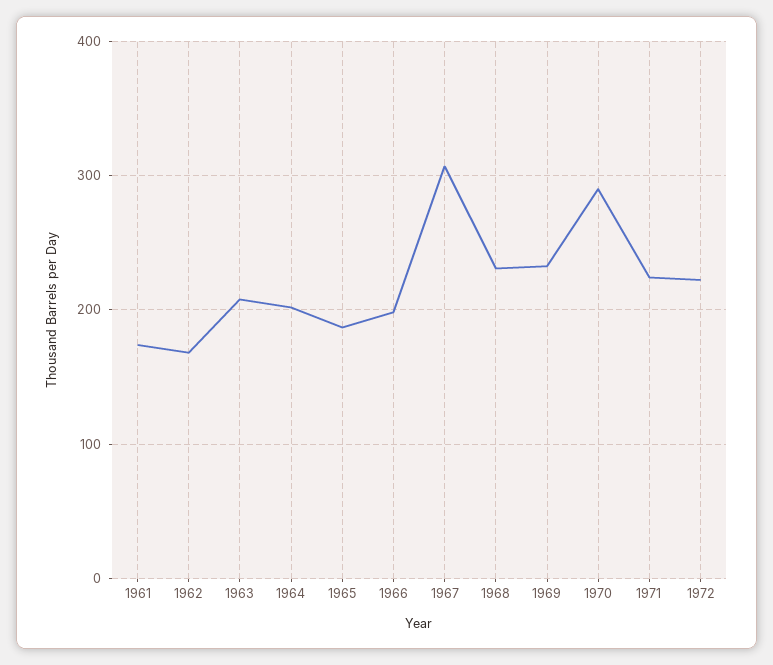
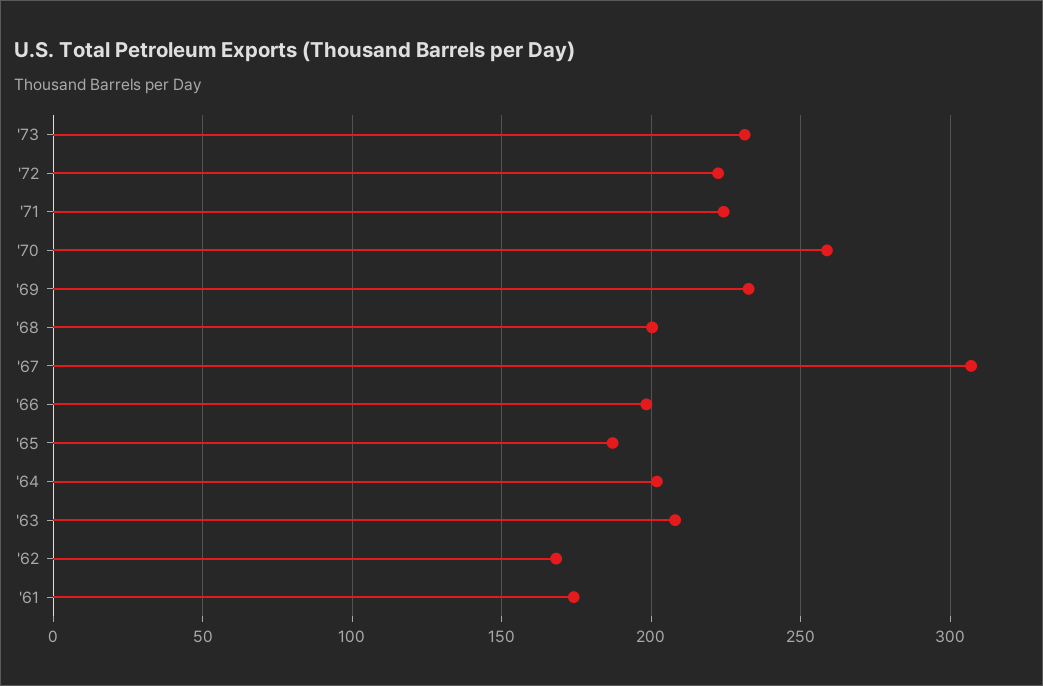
1968: 230 -> 200
1970: 290 -> 260
'73: none -> 230

